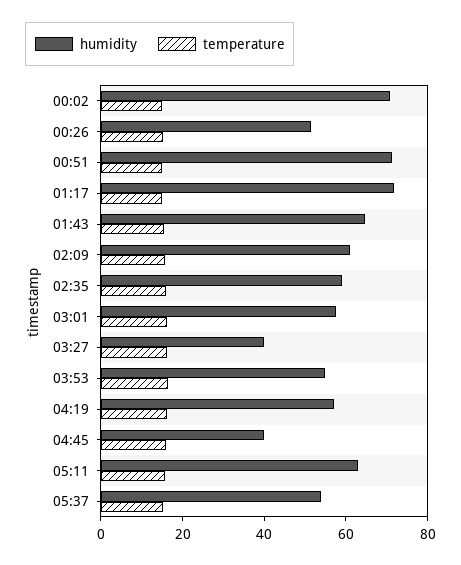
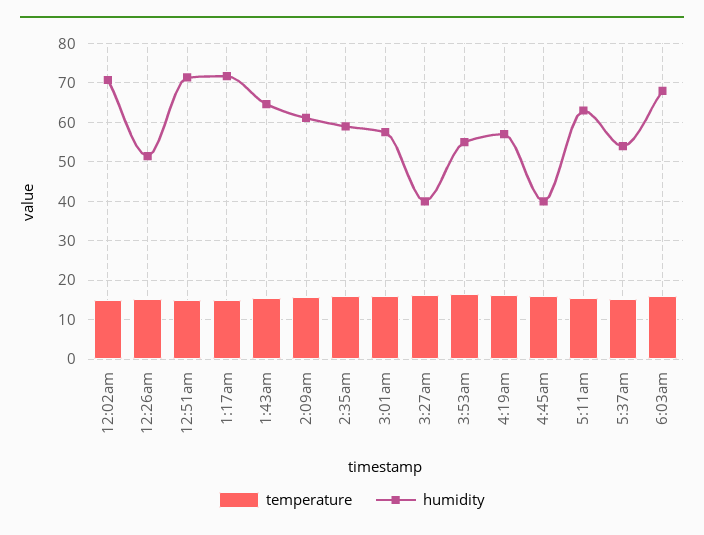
temperature, 6:03am: none -> 16
humidity, 6:03am: none -> 68

